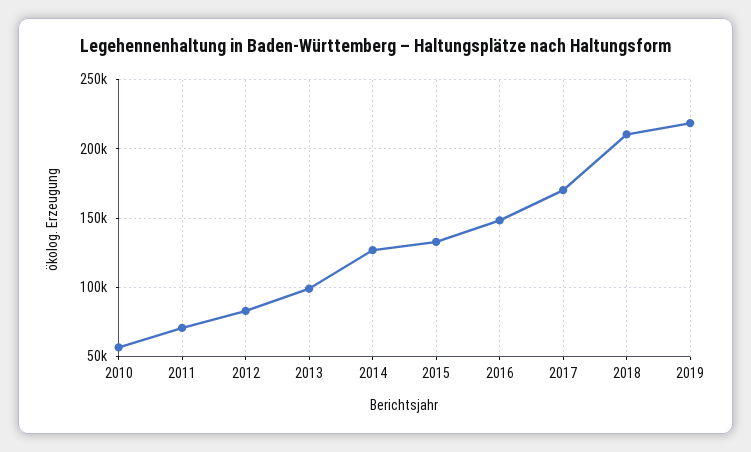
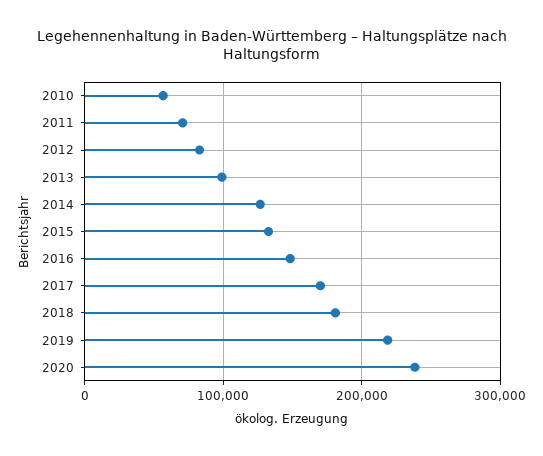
2018: 210000 -> 180000
2020: none -> 240000

